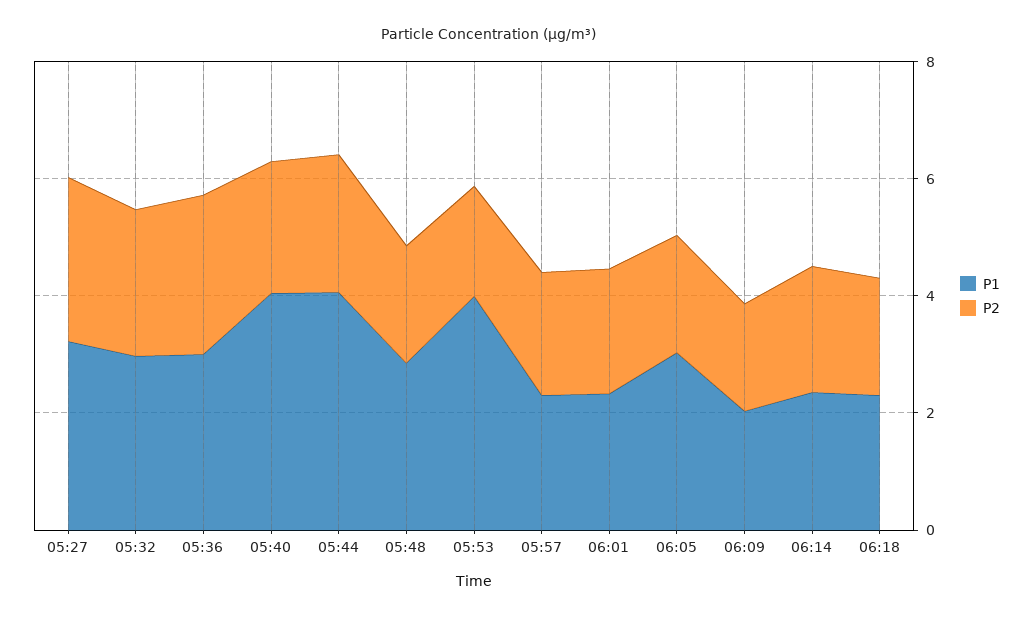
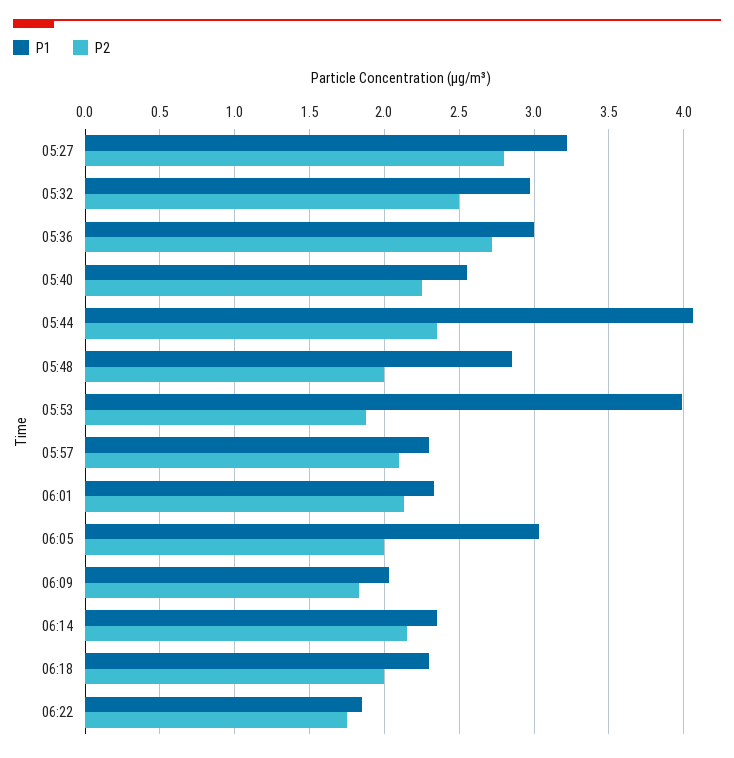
P1, 05:40: 4 -> 2.55
P1, 06:22: none -> 1.85
P2, 06:22: none -> 1.75

